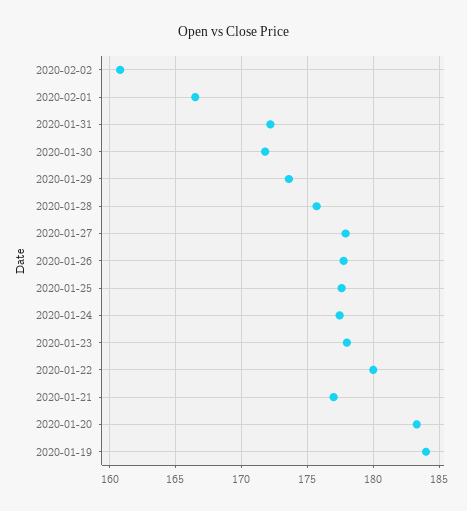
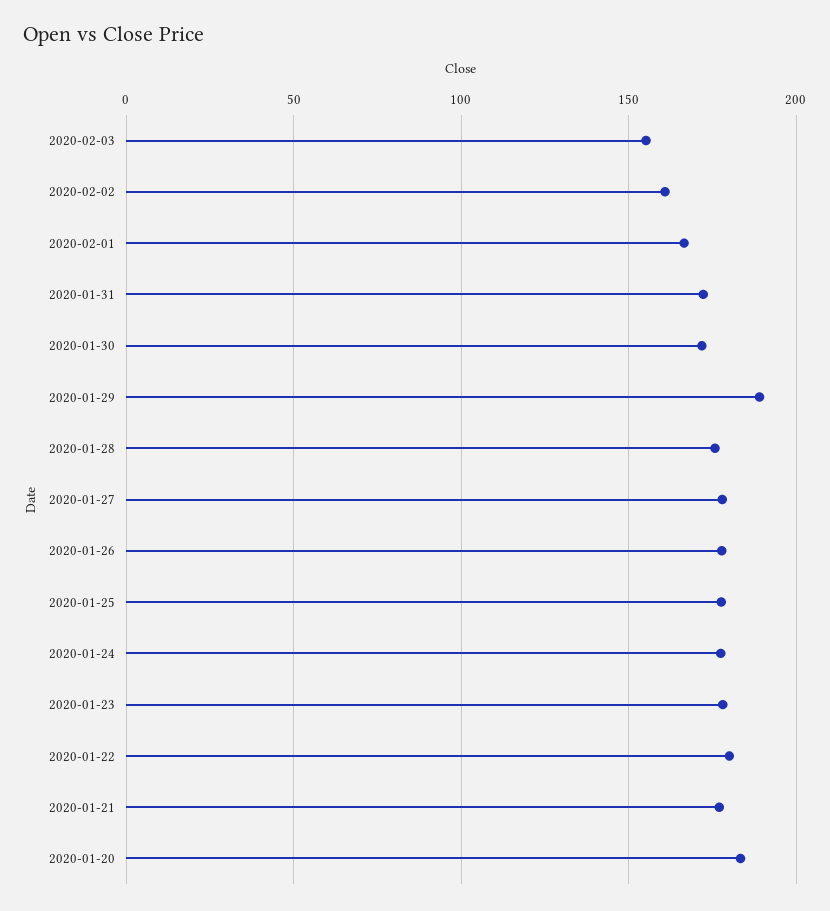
2020-01-29: 173.5 -> 190
2020-01-19: 184 -> none
2020-02-03: none -> 155

